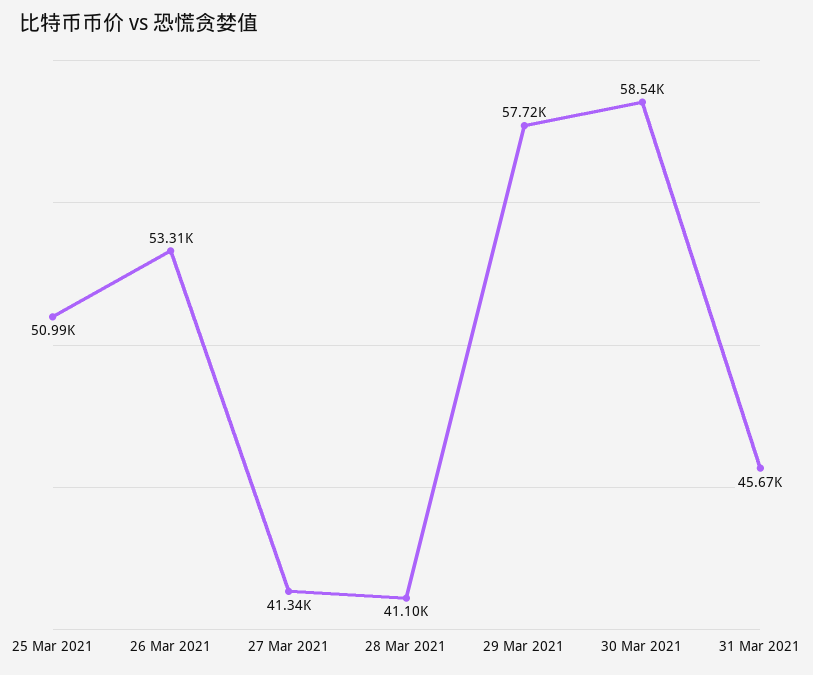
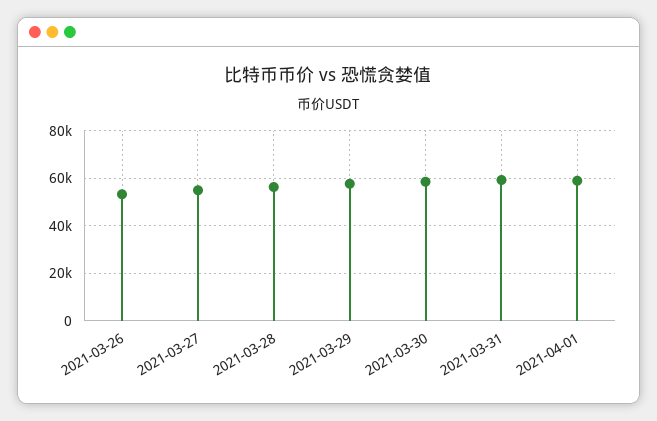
25 Mar 2021: 50990 -> none
27 Mar 2021: 41340 -> 55000
28 Mar 2021: 41100 -> 55000
31 Mar 2021: 45670 -> 60000
2021-04-01: none -> 60000

